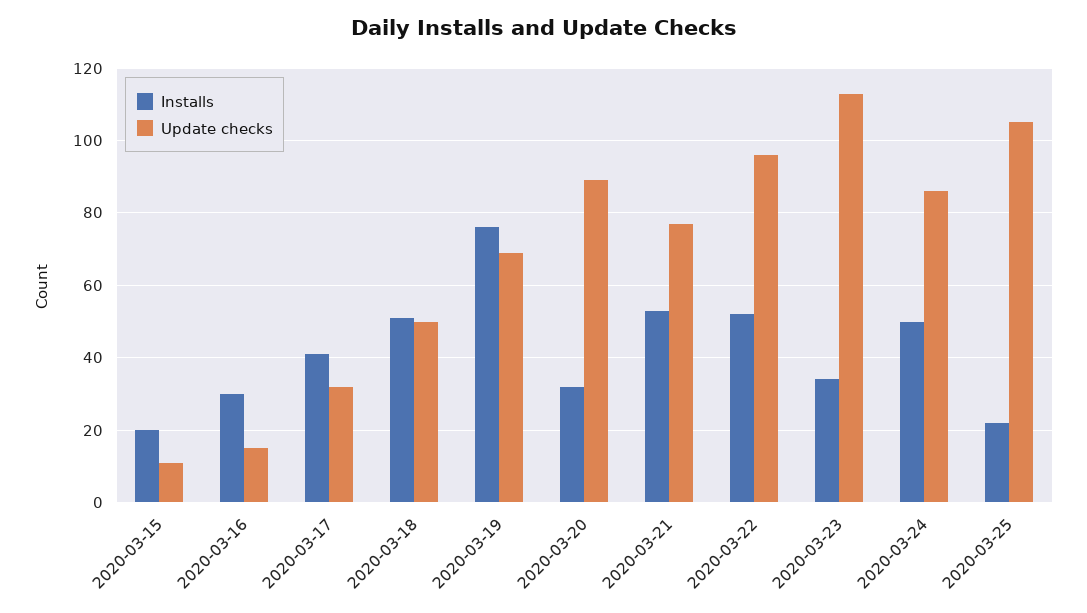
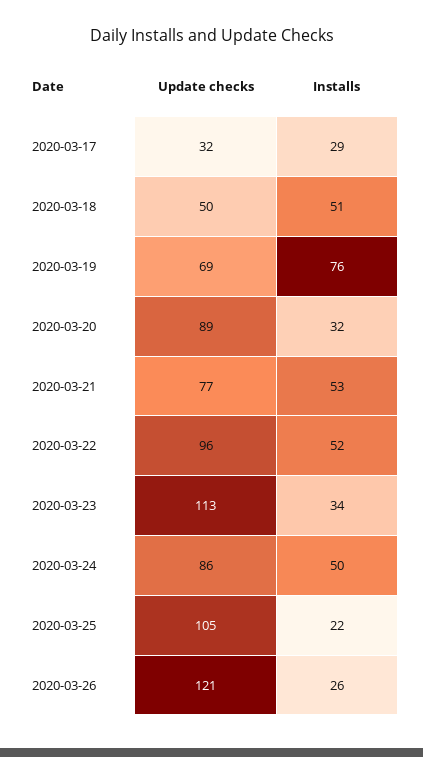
Installs, 2020-03-15: 20 -> none
Update checks, 2020-03-15: 10 -> none
Installs, 2020-03-16: 30 -> none
Update checks, 2020-03-16: 15 -> none
Installs, 2020-03-17: 40 -> 29
Update checks, 2020-03-26: none -> 121
Installs, 2020-03-26: none -> 26

